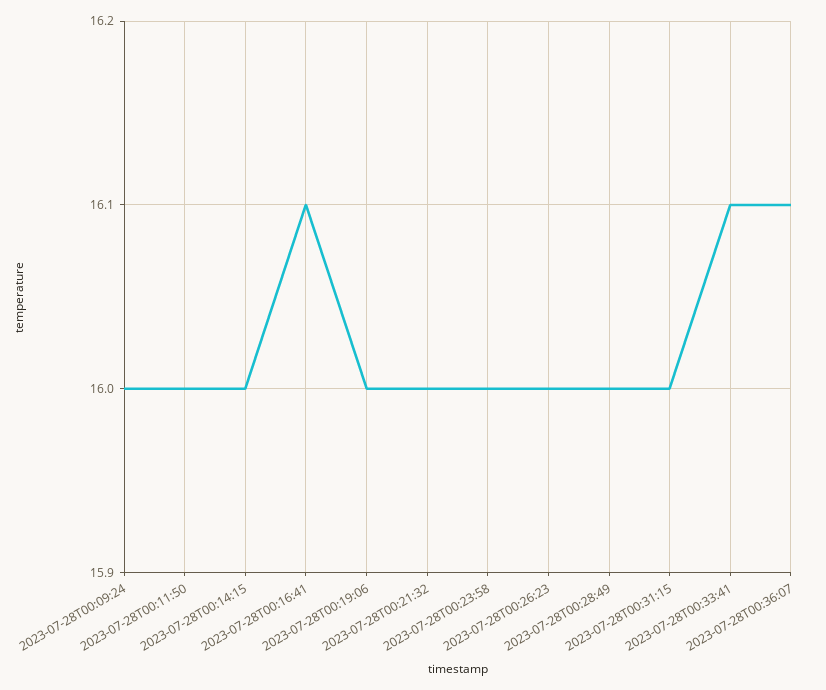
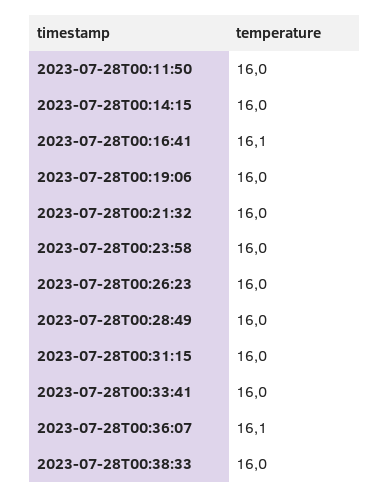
2023-07-28T00:09:24: 16 -> none
2023-07-28T00:33:41: 16.1 -> 16
2023-07-28T00:38:33: none -> 16

